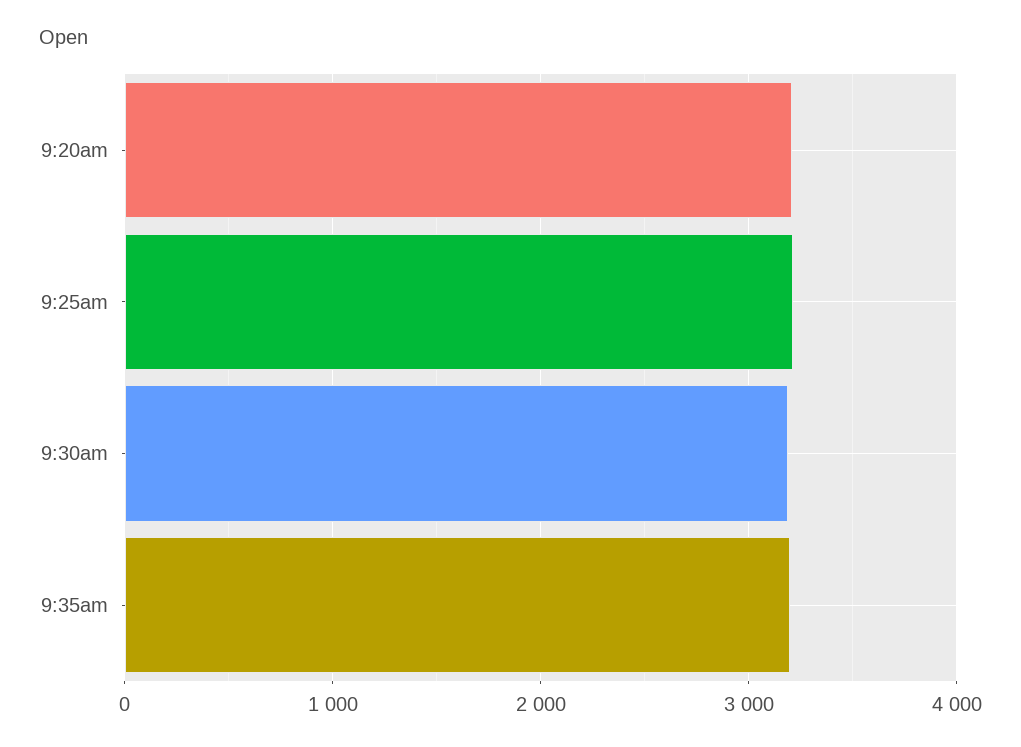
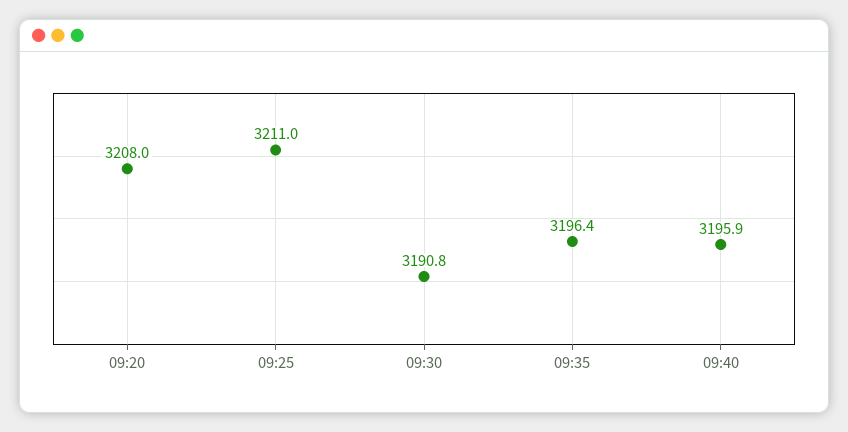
09:40: none -> 3195.9

